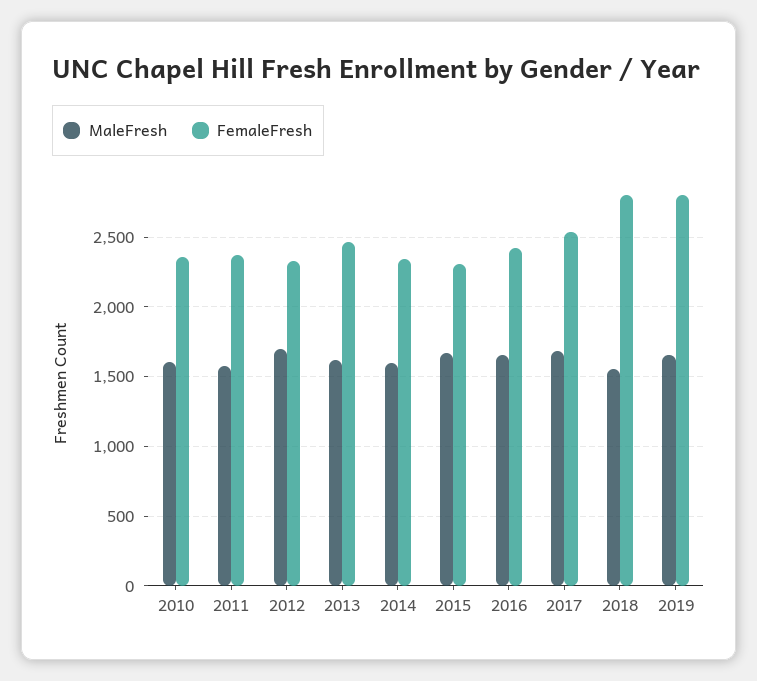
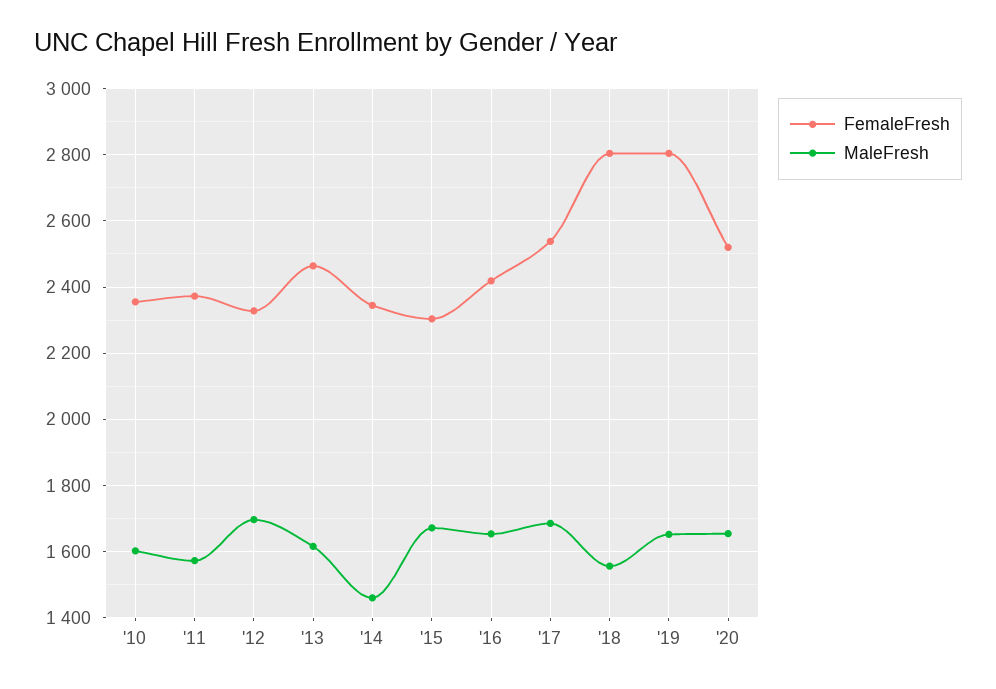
MaleFresh, 2014: 1600 -> 1460
FemaleFresh, '20: none -> 2520
MaleFresh, '20: none -> 1660

